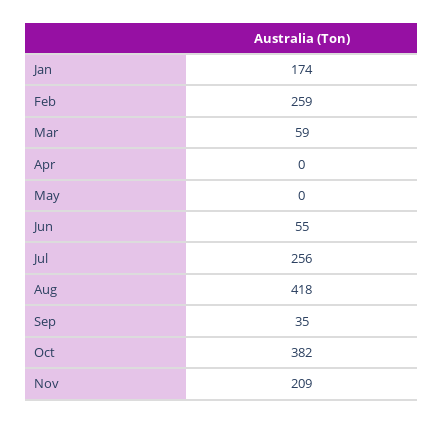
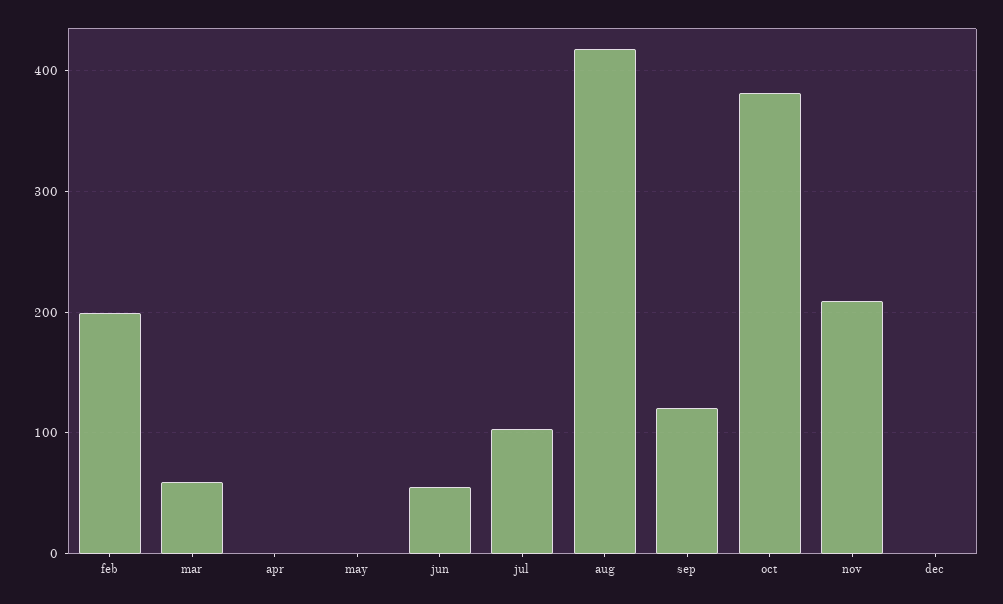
Jan: 174 -> none
Feb: 259 -> 200
Jul: 256 -> 100
Sep: 35 -> 120
dec: none -> 0

